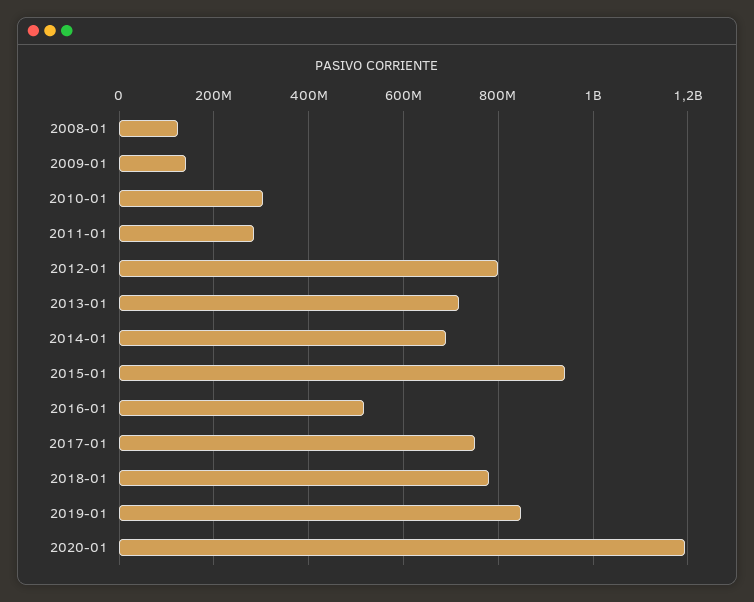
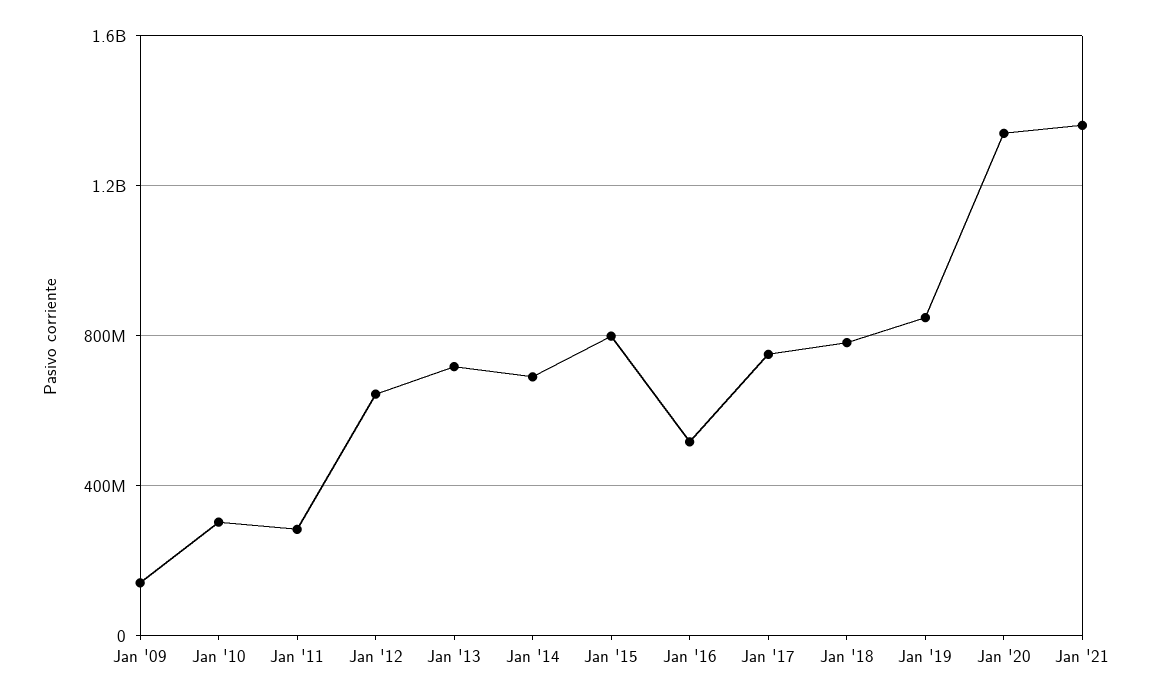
2008-01: 120000000 -> none
2012-01: 800000000 -> 650000000
2015-01: 940000000 -> 800000000
2020-01: 1200000000 -> 1350000000
Jan '21: none -> 1350000000

